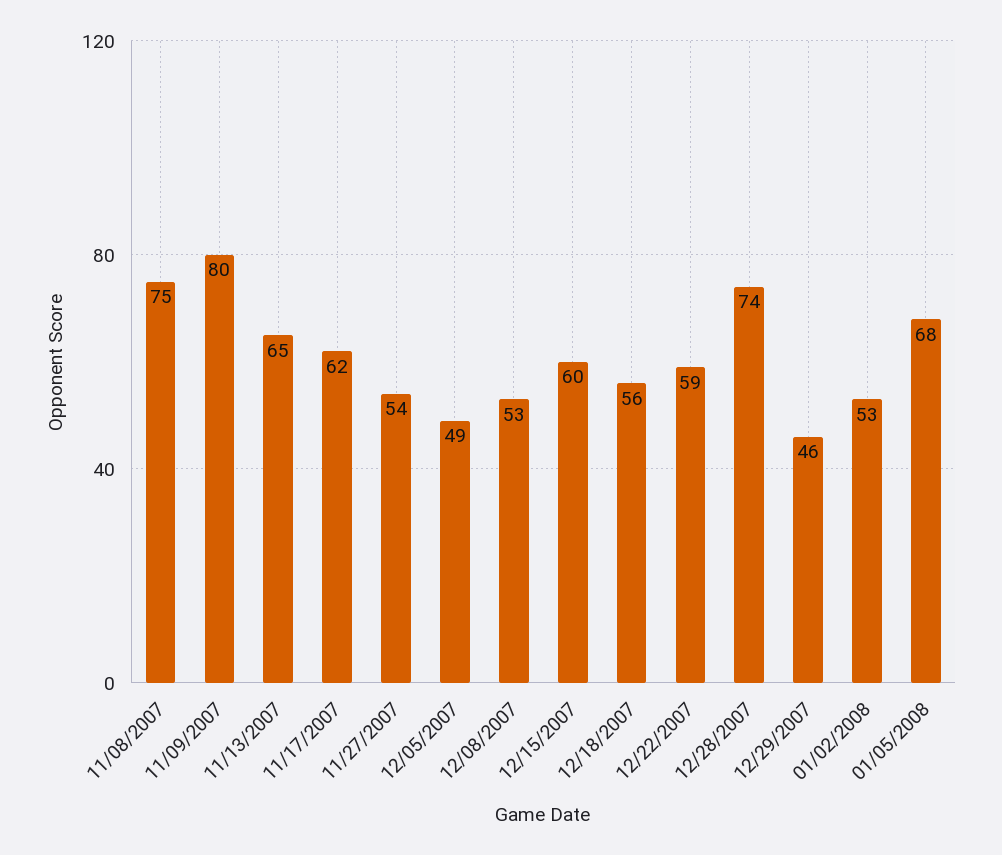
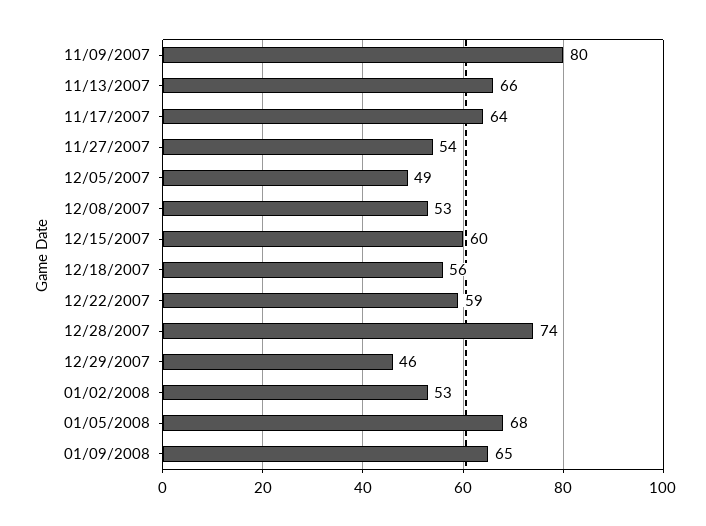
11/08/2007: 75 -> none
11/13/2007: 65 -> 66
11/17/2007: 62 -> 64
01/09/2008: none -> 65

